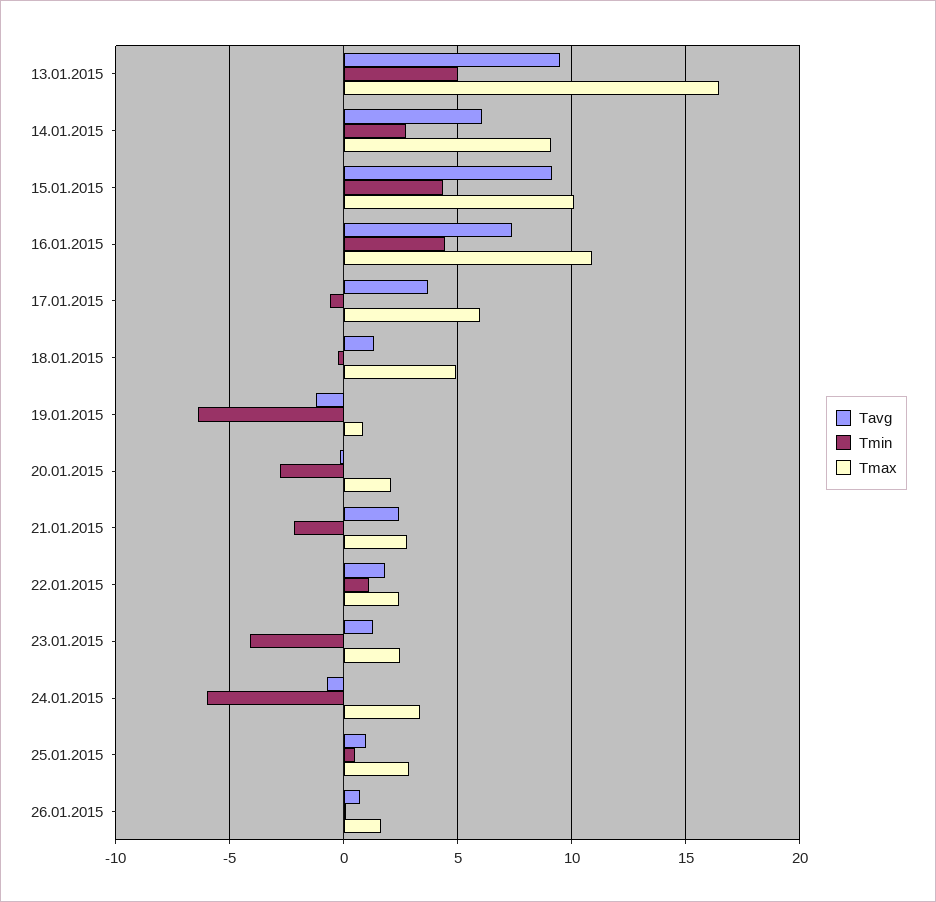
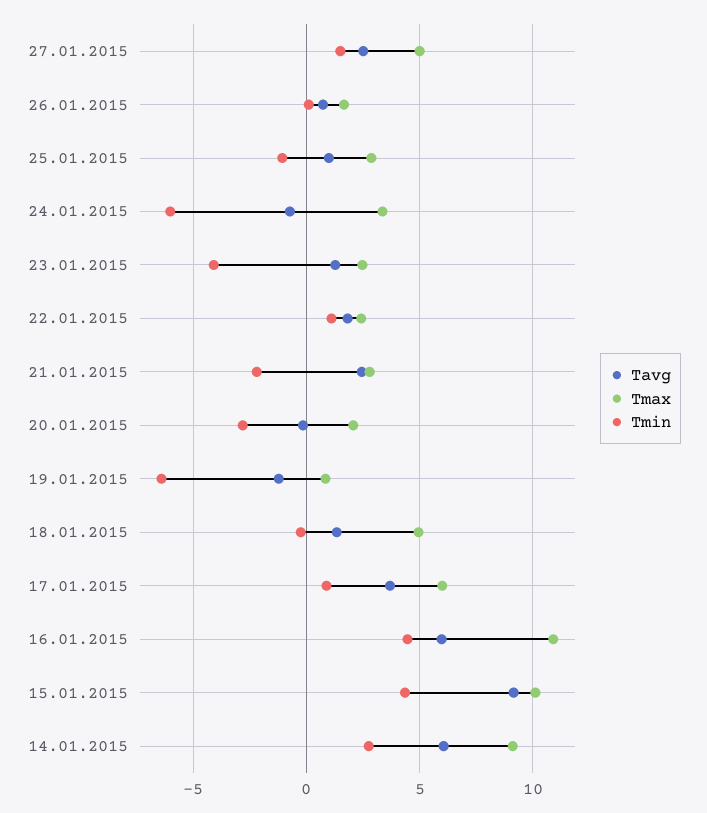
Tavg, 13.01.2015: 9.5 -> none
Tmin, 13.01.2015: 5 -> none
Tmax, 13.01.2015: 16.5 -> none
Tavg, 16.01.2015: 7.5 -> 6
Tmin, 17.01.2015: -0.5 -> 1
Tmin, 25.01.2015: 0.5 -> -1
Tavg, 27.01.2015: none -> 2.5
Tmax, 27.01.2015: none -> 5
Tmin, 27.01.2015: none -> 1.5

